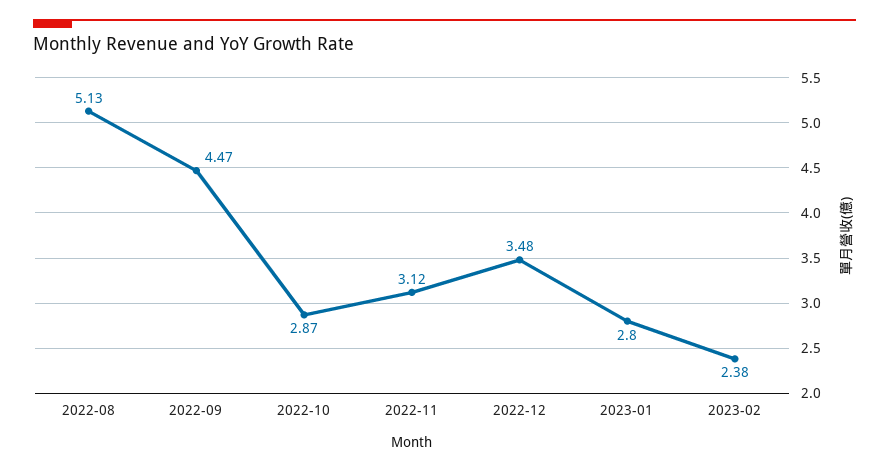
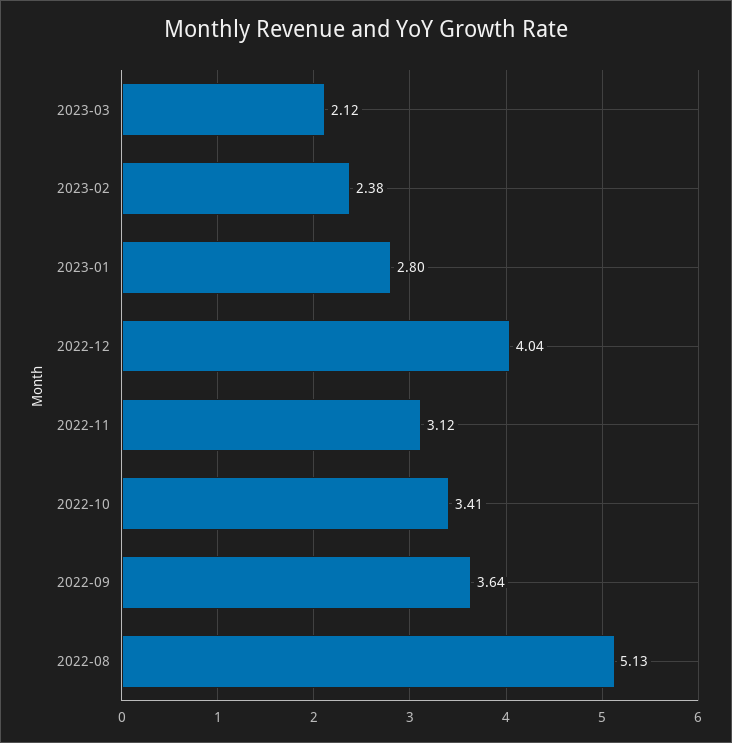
2022-09: 4.47 -> 3.64
2022-10: 2.87 -> 3.41
2022-12: 3.48 -> 4.04
2023-03: none -> 2.12

